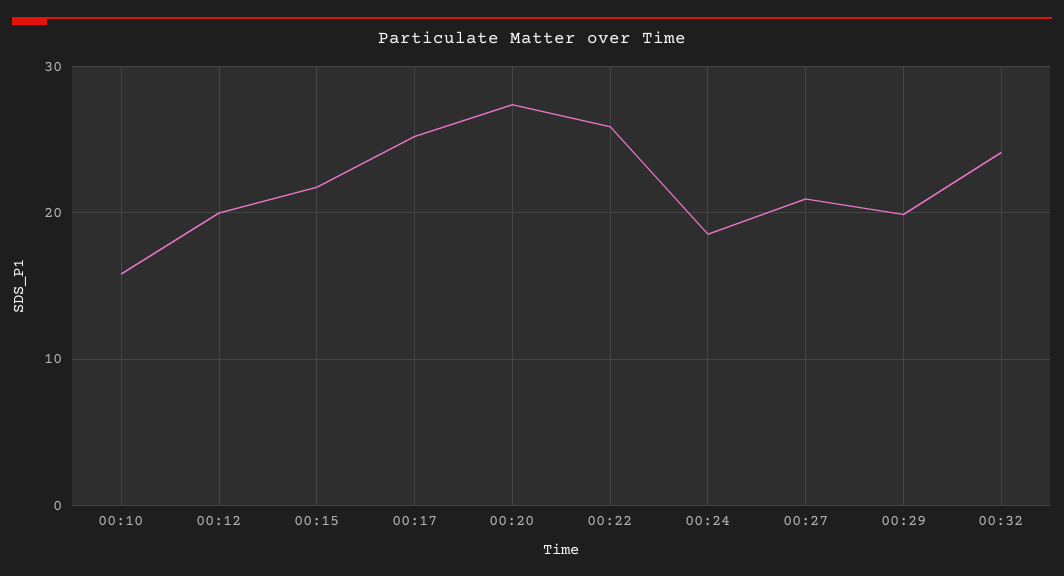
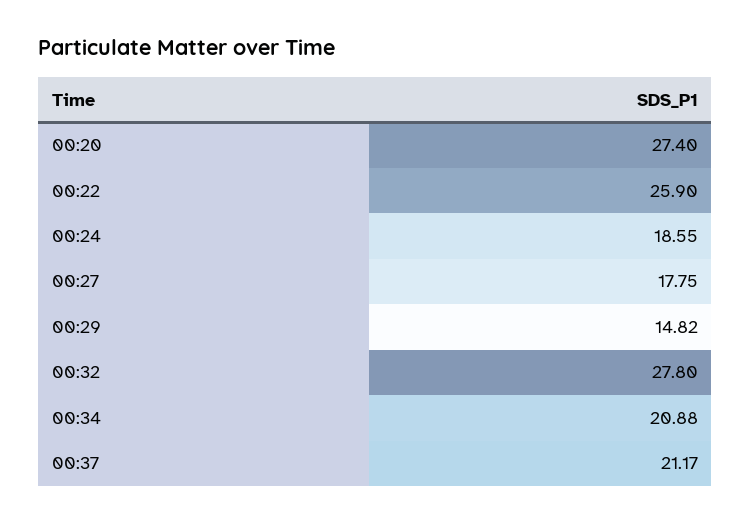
00:10: 16 -> none
00:12: 20 -> none
00:15: 22 -> none
00:17: 25 -> none
00:27: 21 -> 17.75
00:29: 20 -> 14.82
00:32: 24 -> 27.8
00:34: none -> 20.88
00:37: none -> 21.17

